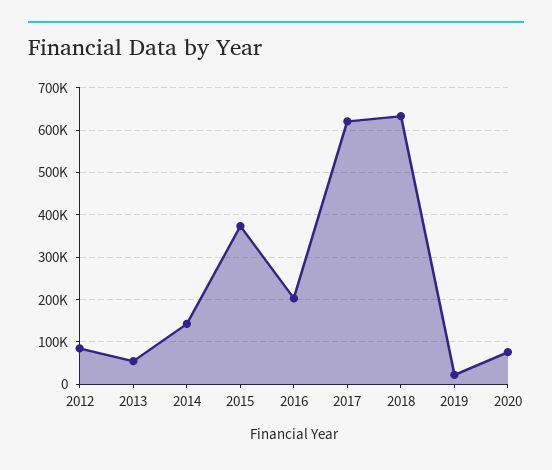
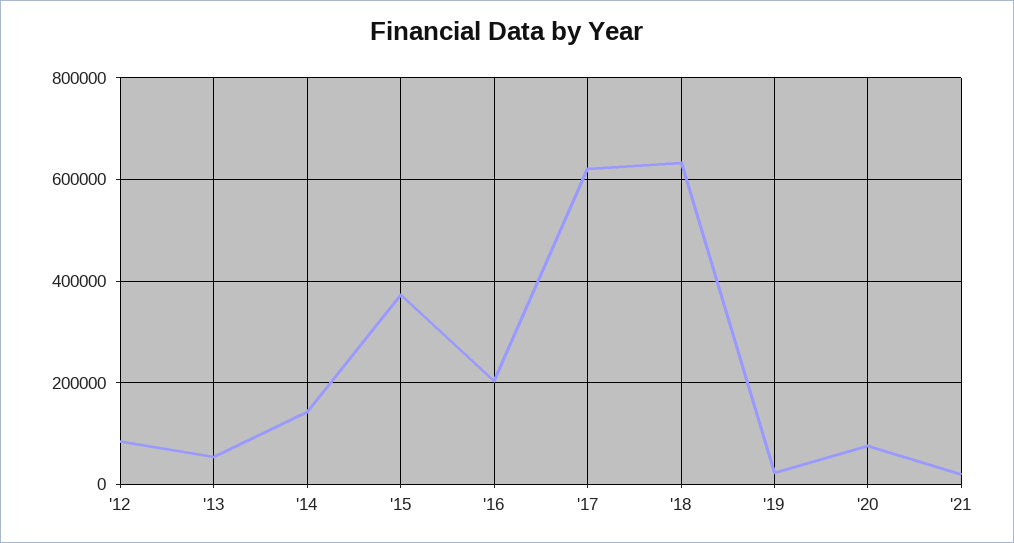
'21: none -> 20000

